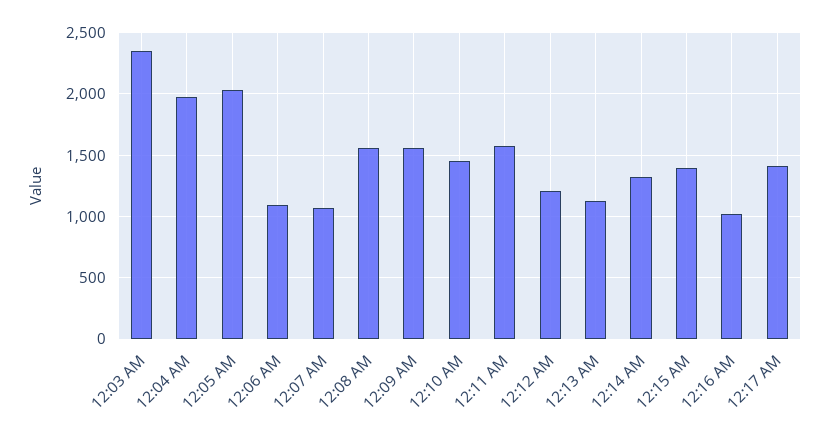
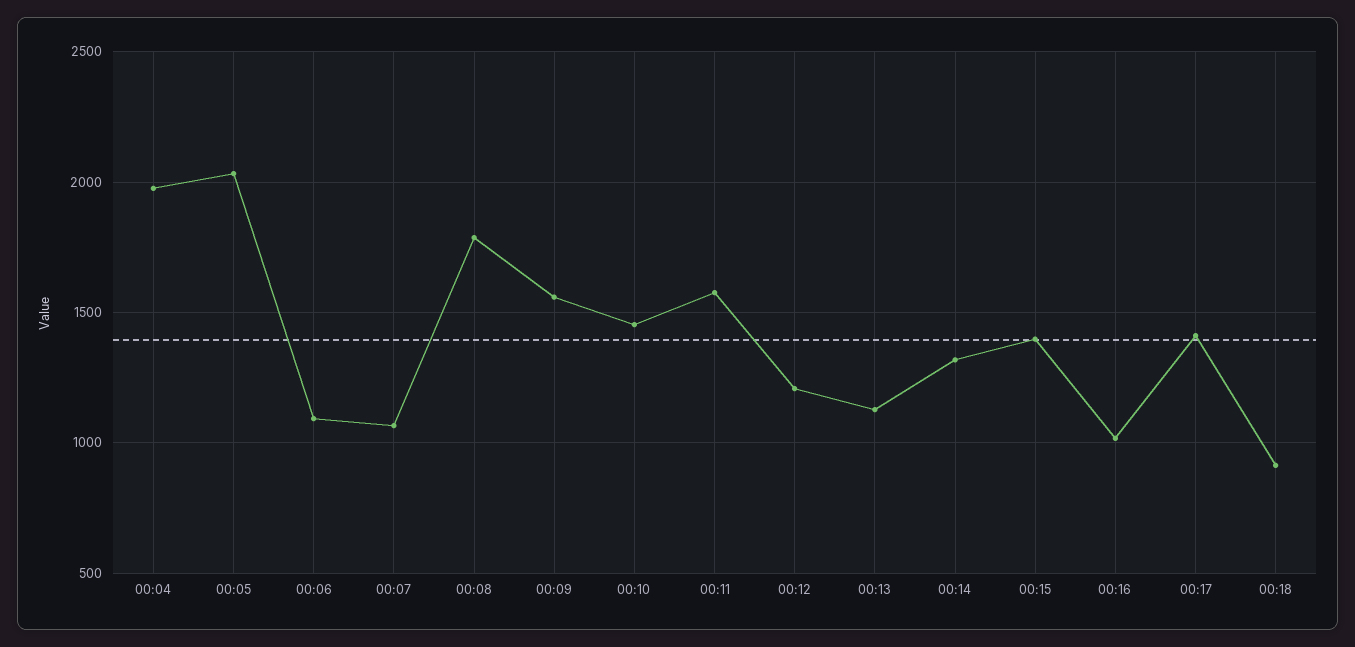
12:03 AM: 2350 -> none
12:08 AM: 1550 -> 1800
00:18: none -> 900

